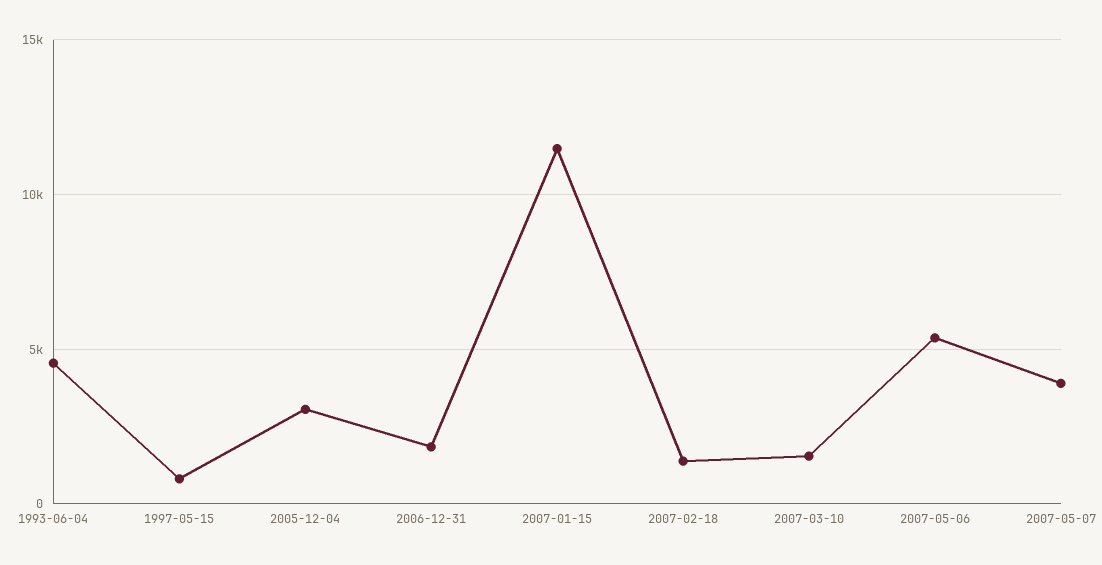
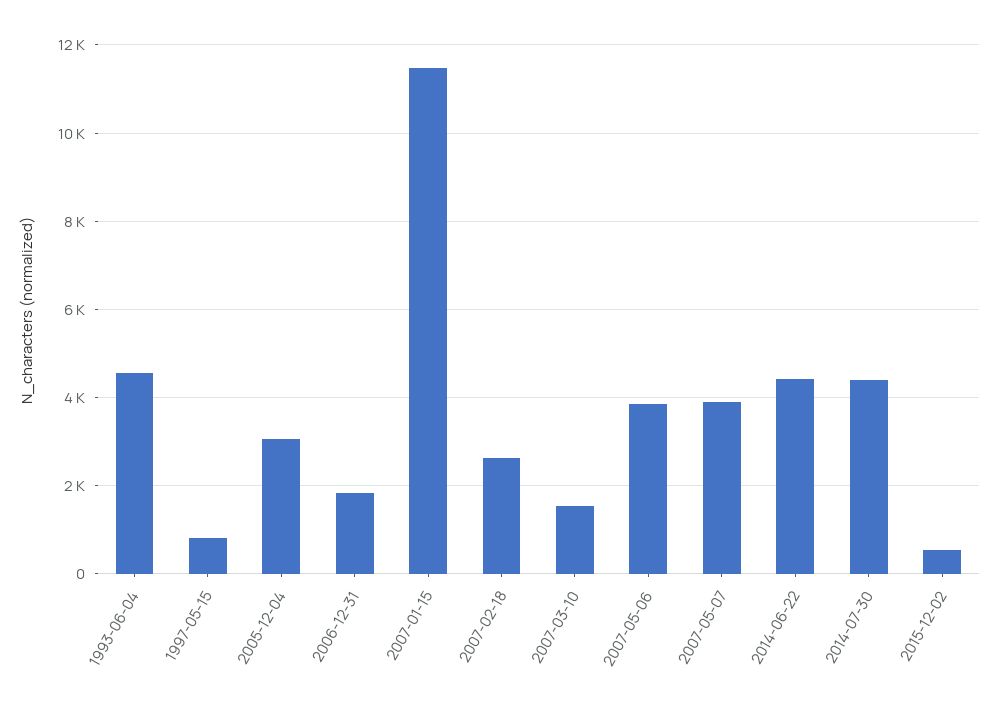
2007-02-18: 1500 -> 2600
2007-05-06: 5500 -> 3800
2014-06-22: none -> 4400
2014-07-30: none -> 4400
2015-12-02: none -> 600

